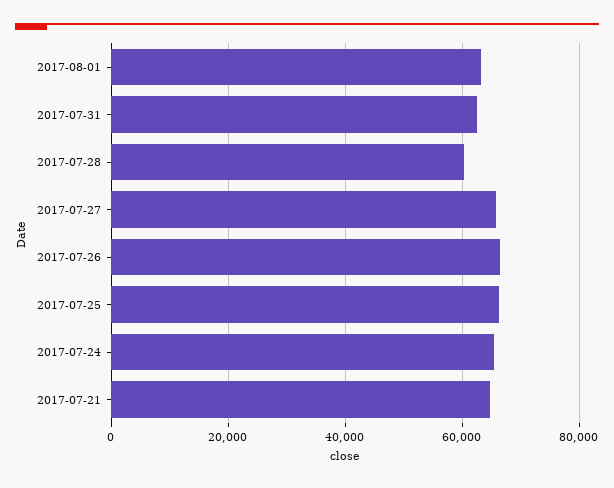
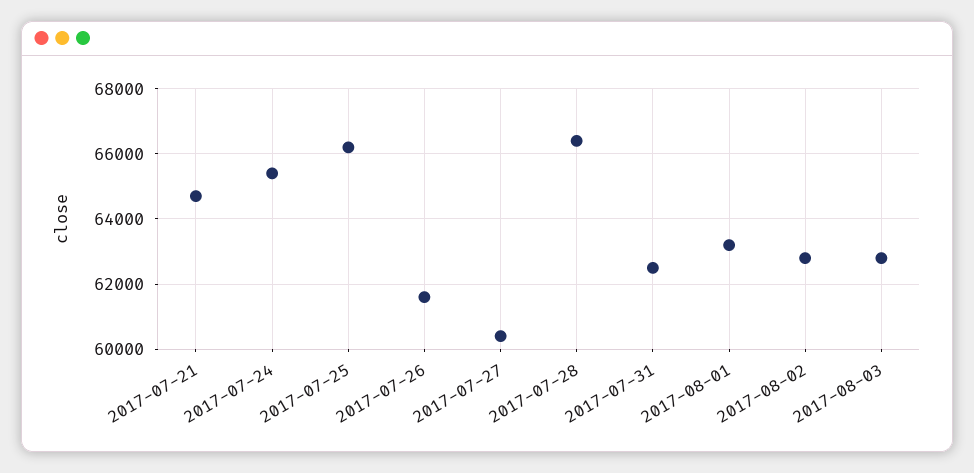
2017-07-28: 60000 -> 66400
2017-07-27: 66000 -> 60400
2017-07-26: 66000 -> 61600
2017-08-02: none -> 62800
2017-08-03: none -> 62800

